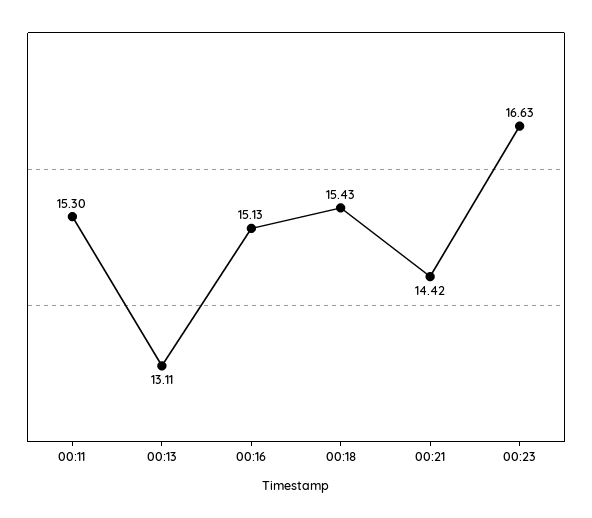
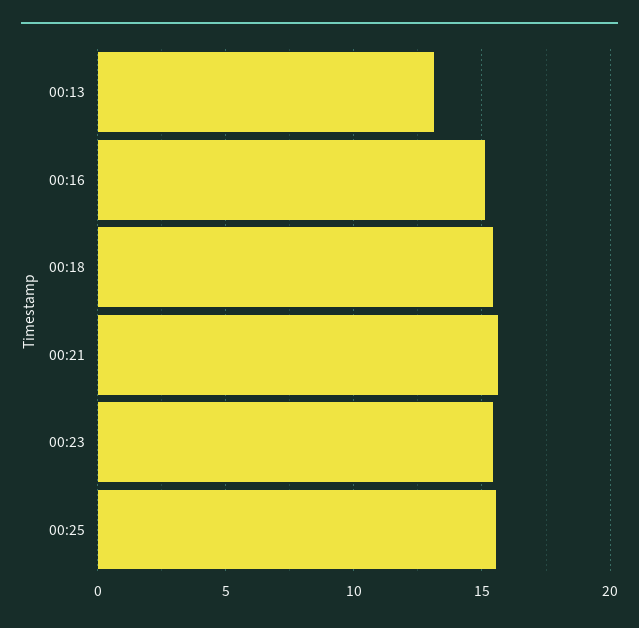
00:11: 15.3 -> none
00:21: 14.42 -> 15.5
00:23: 16.63 -> 15.5
00:25: none -> 15.5

